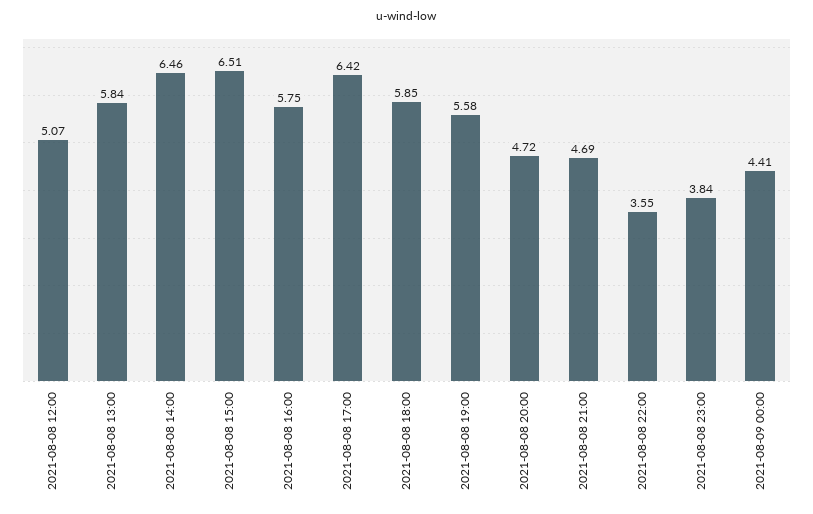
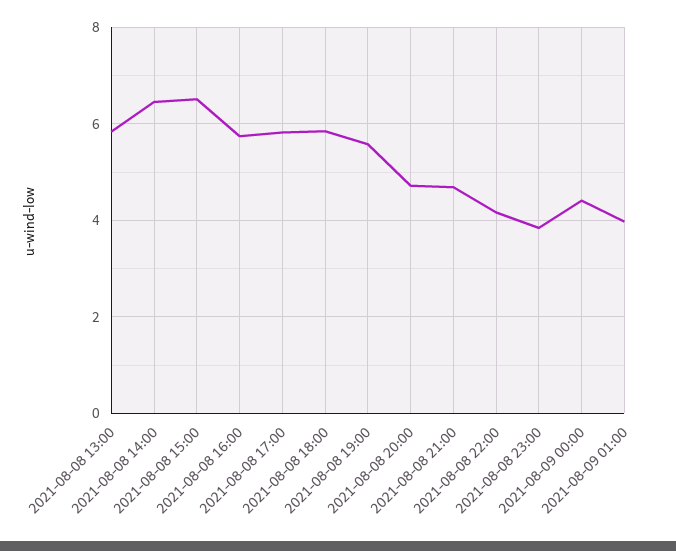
2021-08-08 12:00: 5.07 -> none
2021-08-08 17:00: 6.42 -> 5.8
2021-08-08 22:00: 3.55 -> 4.2
2021-08-09 01:00: none -> 4

